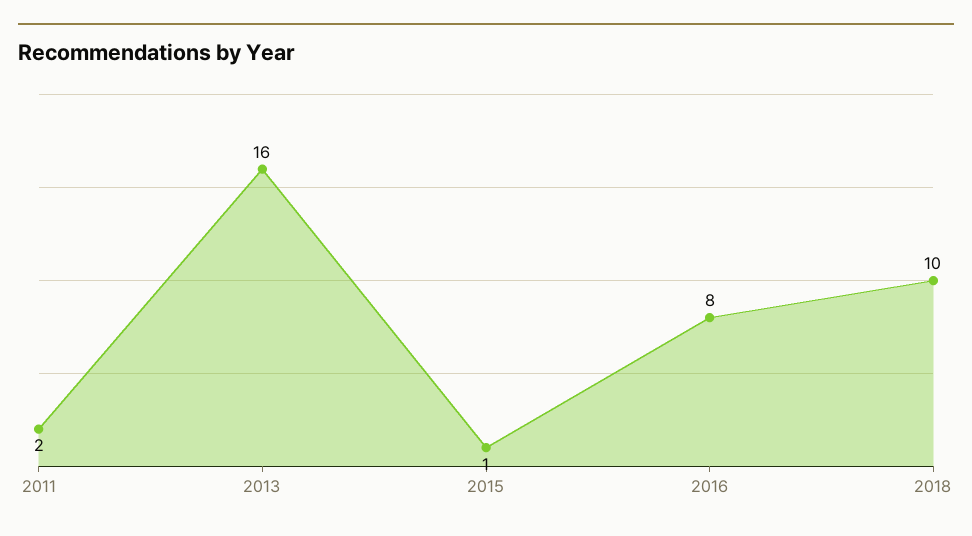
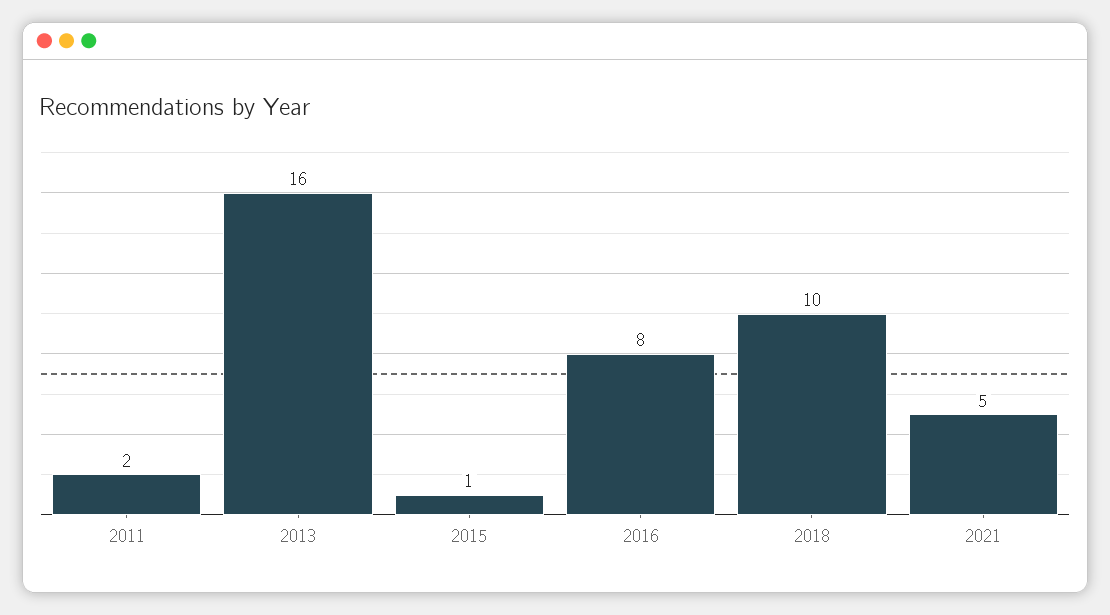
2021: none -> 5

